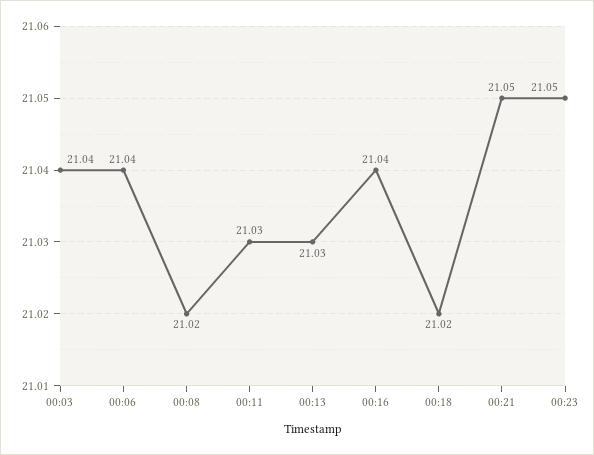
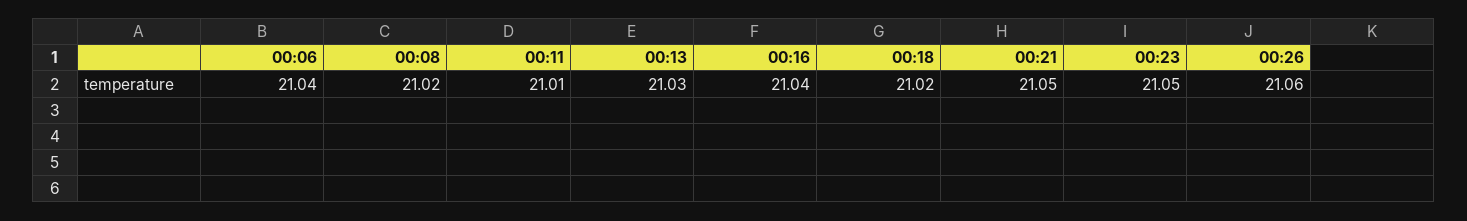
00:03: 21.04 -> none
00:11: 21.03 -> 21.01
00:26: none -> 21.06

